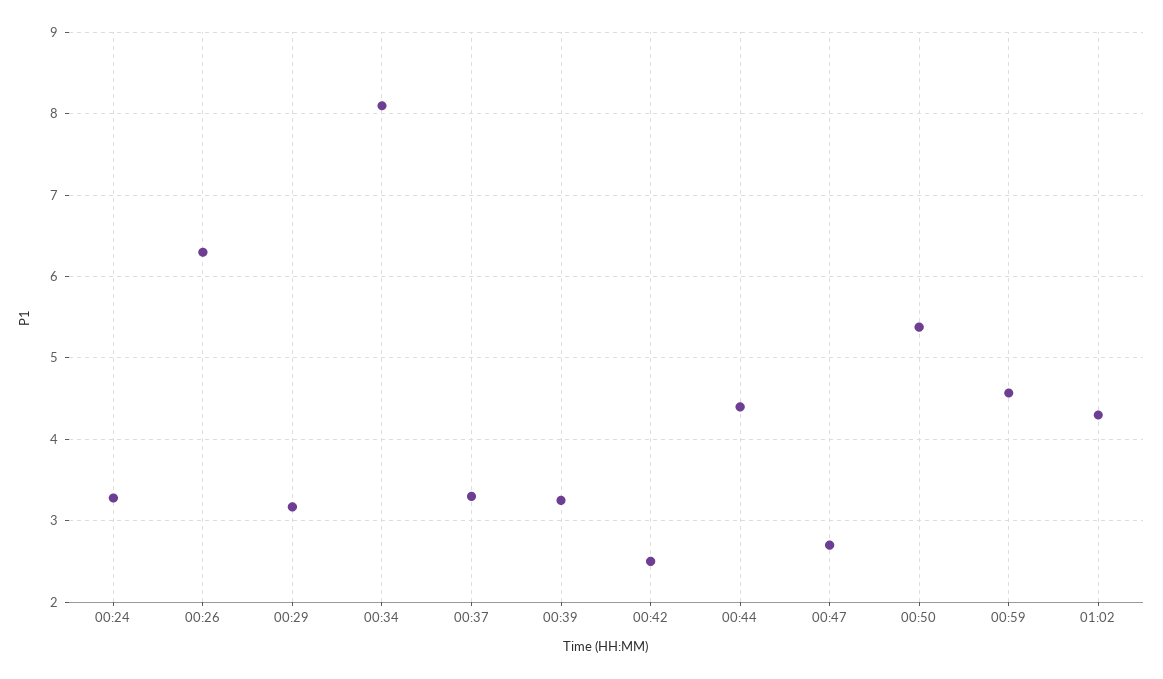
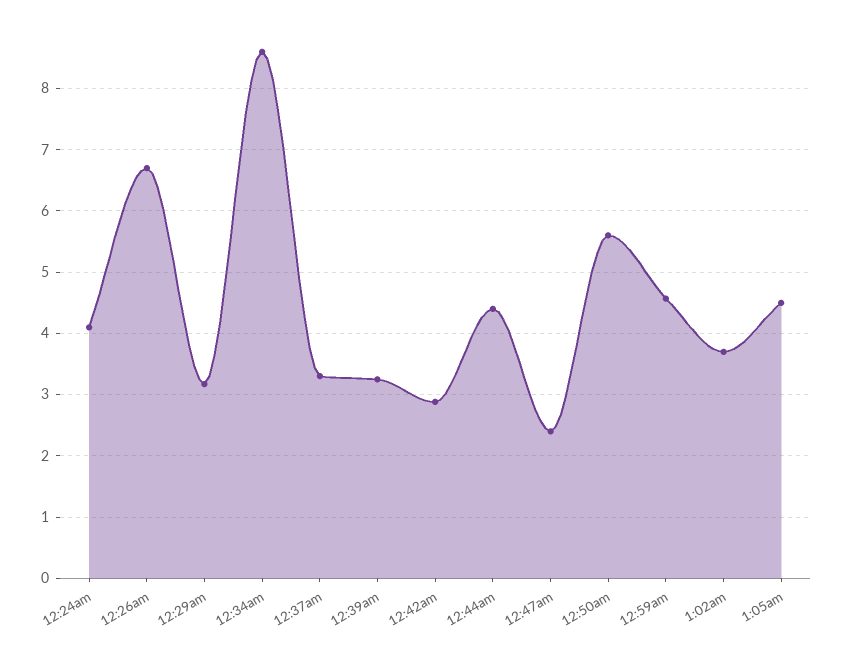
00:24: 3.3 -> 4.1
00:26: 6.3 -> 6.7
00:34: 8.1 -> 8.6
00:42: 2.5 -> 2.9
00:47: 2.7 -> 2.4
00:50: 5.4 -> 5.6
01:02: 4.3 -> 3.7
1:05am: none -> 4.5

